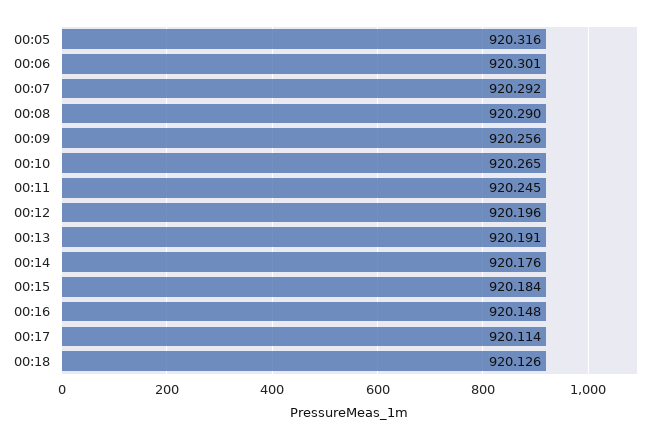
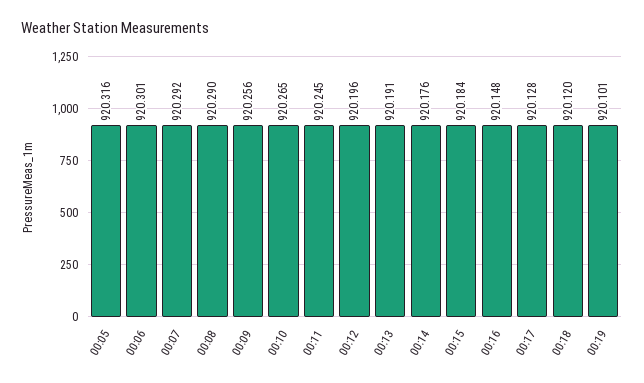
00:17: 920.114 -> 920.128
00:18: 920.126 -> 920.12
00:19: none -> 920.101

